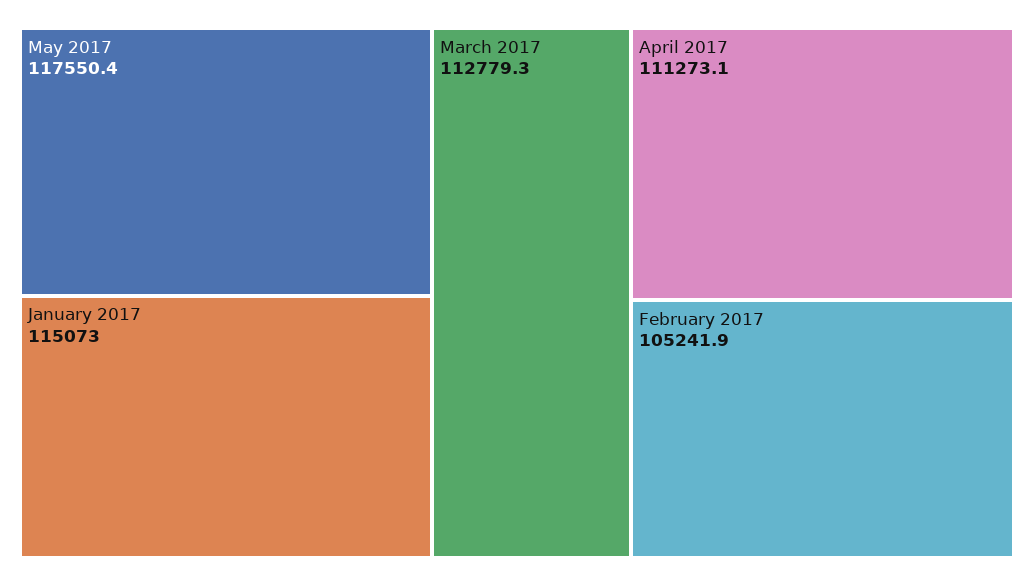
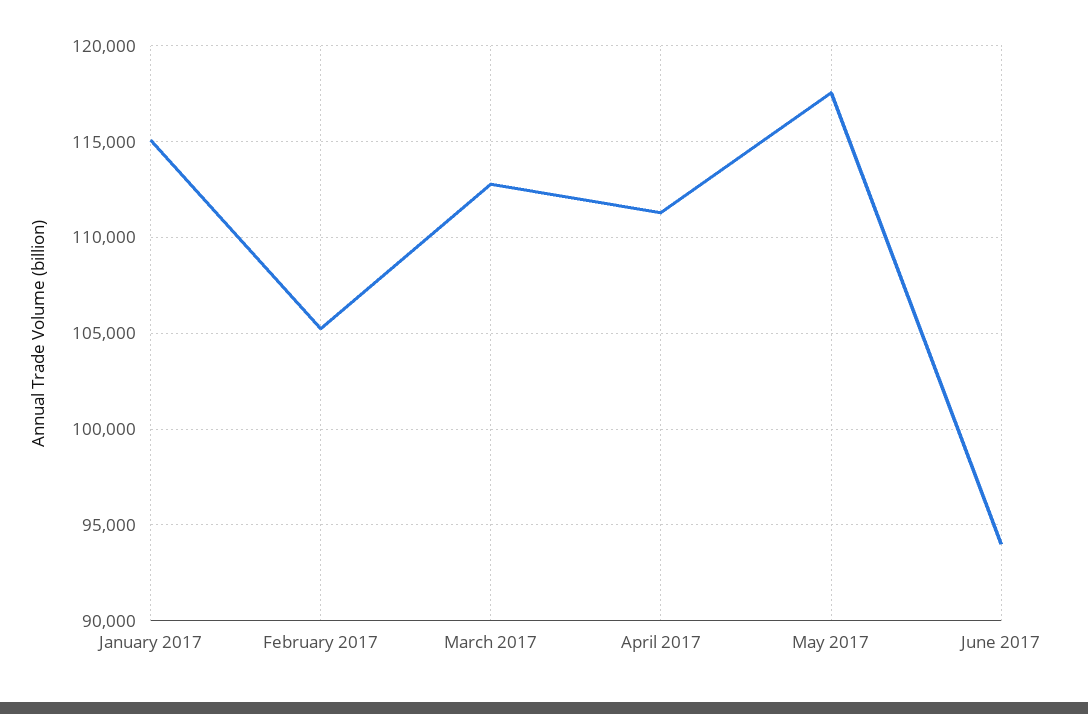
June 2017: none -> 94000

